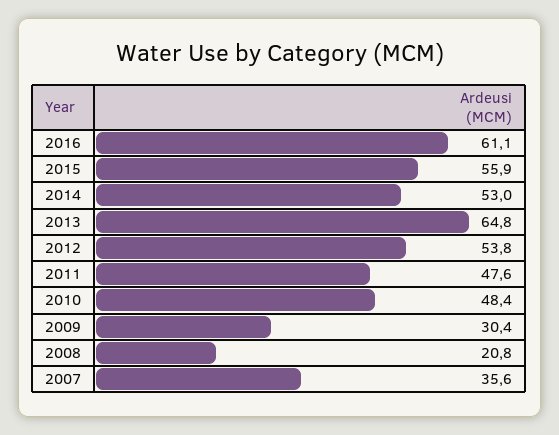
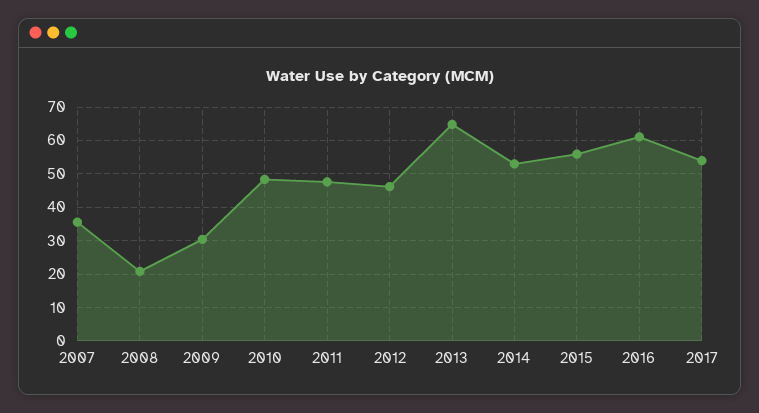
2012: 53.8 -> 46
2017: none -> 54

